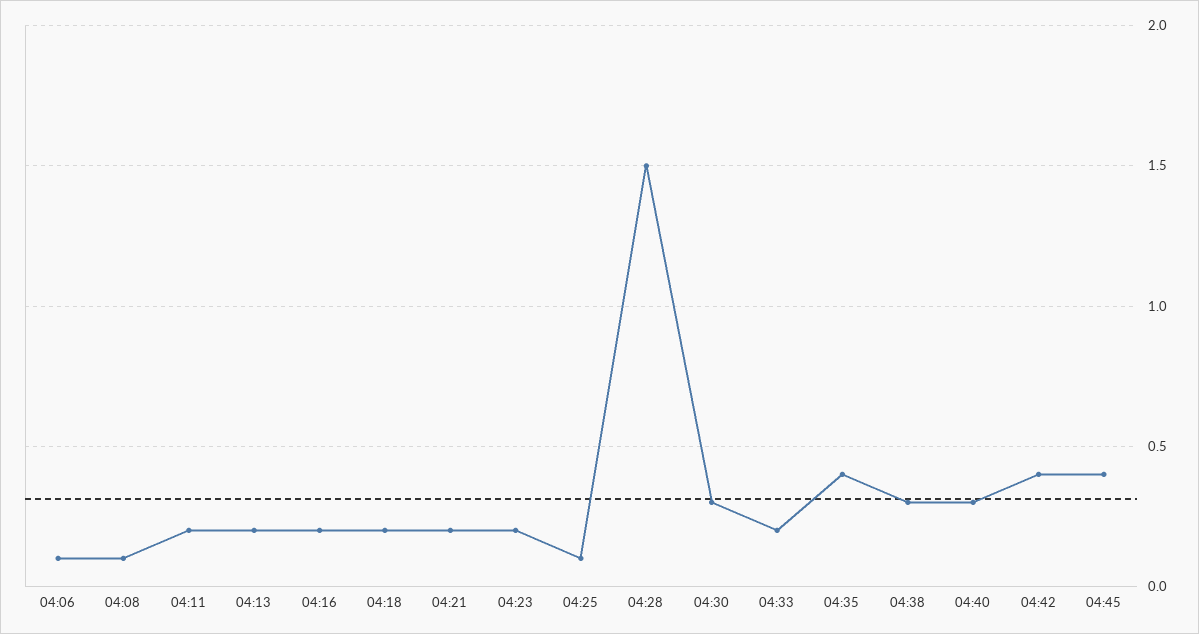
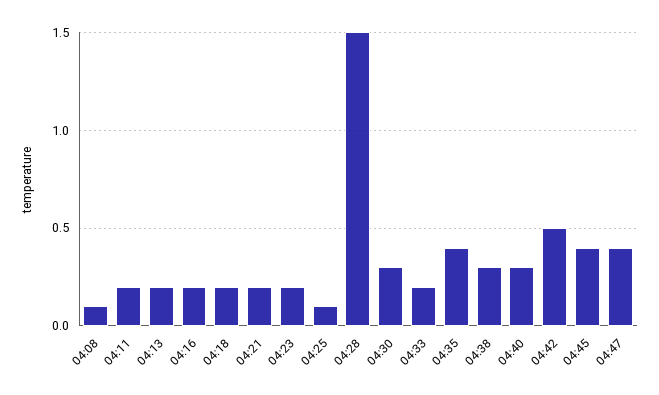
04:06: 0.1 -> none
04:42: 0.4 -> 0.5
04:47: none -> 0.4

